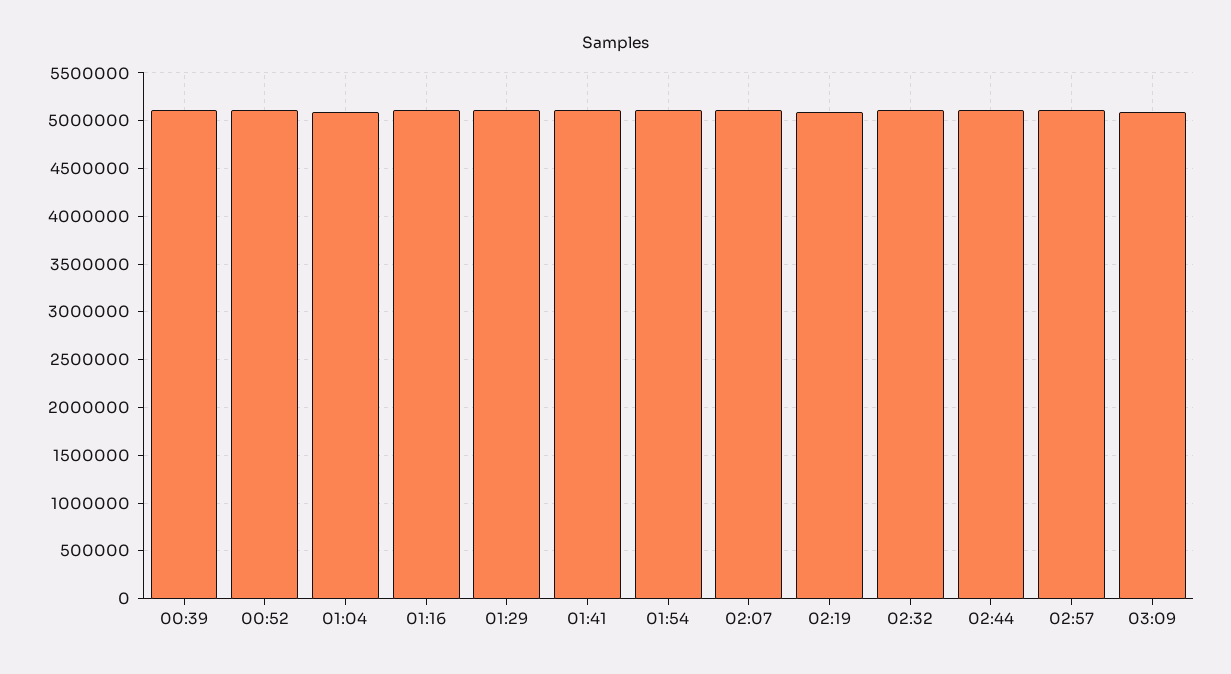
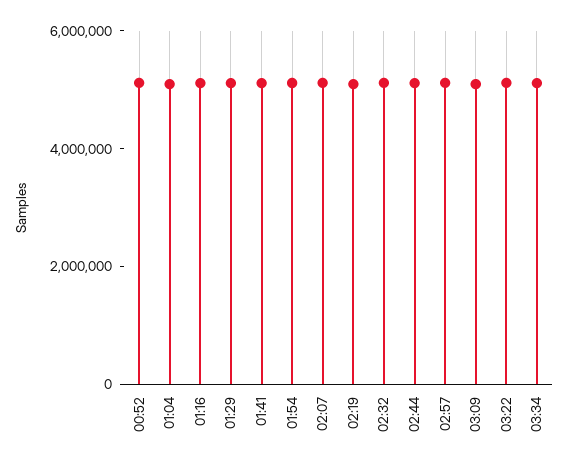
00:39: 5100000 -> none
03:22: none -> 5000000
03:34: none -> 5000000

